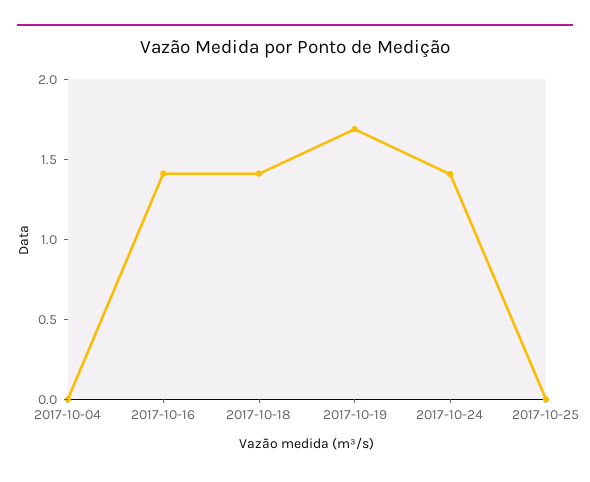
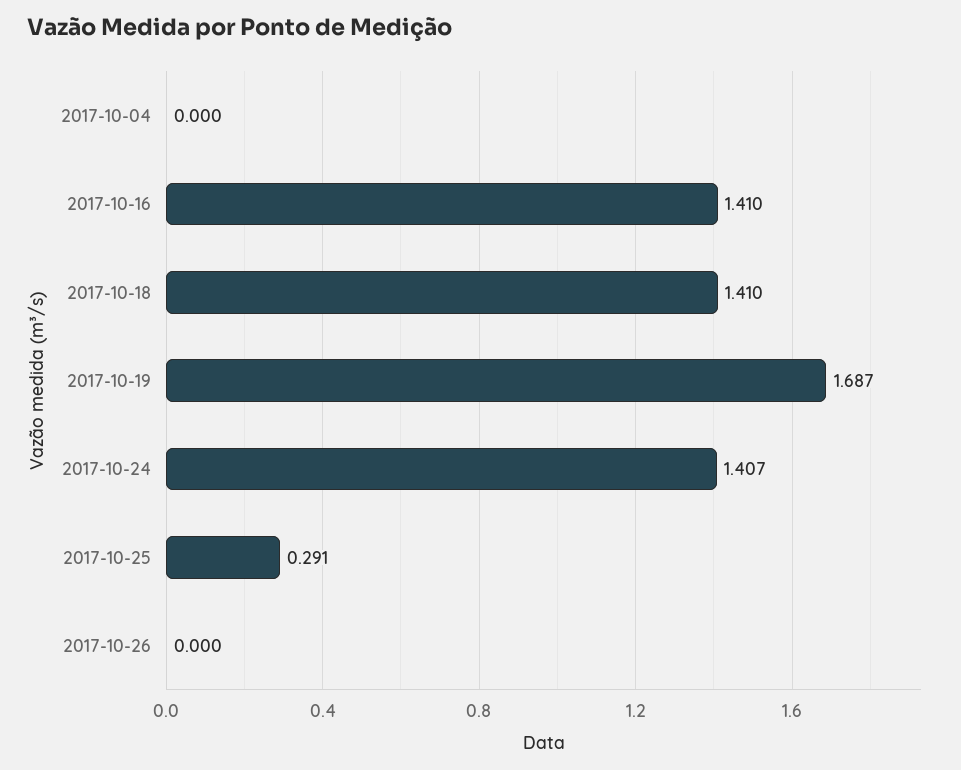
2017-10-25: 0 -> 0.291
2017-10-26: none -> 0

